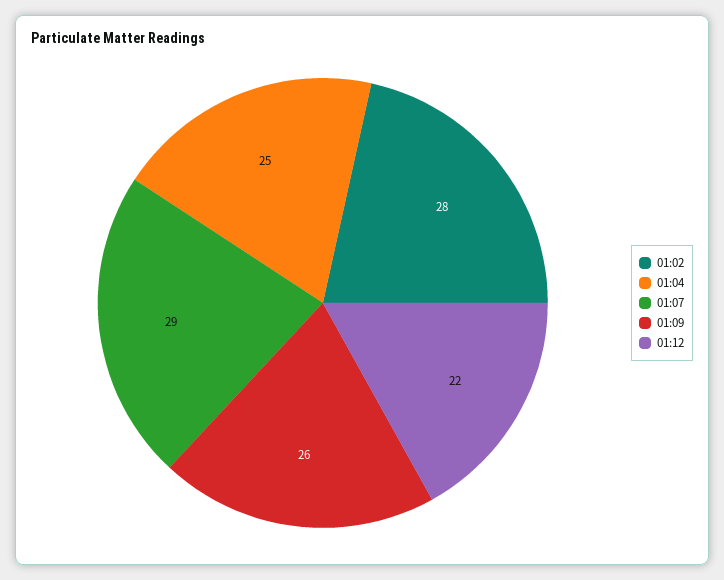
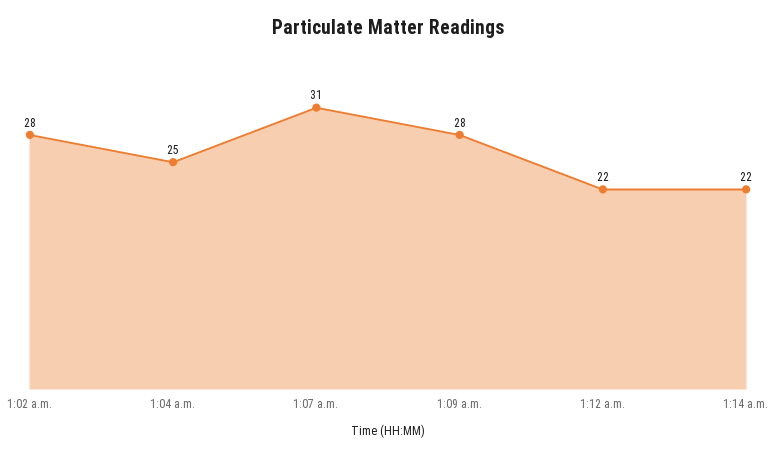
01:07: 29 -> 31
01:09: 26 -> 28
1:14 a.m.: none -> 22

